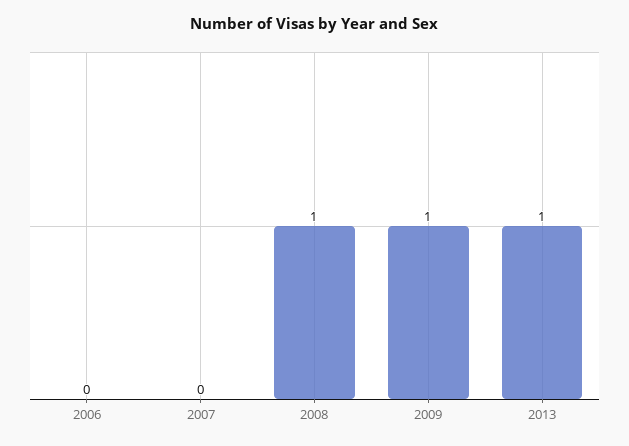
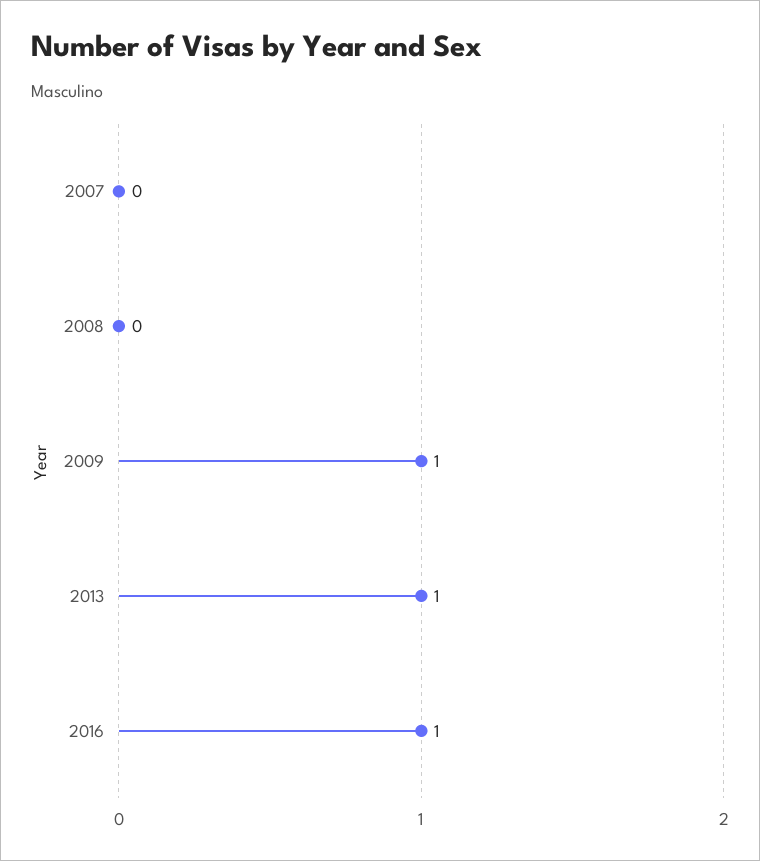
2006: 0 -> none
2008: 1 -> 0
2016: none -> 1

